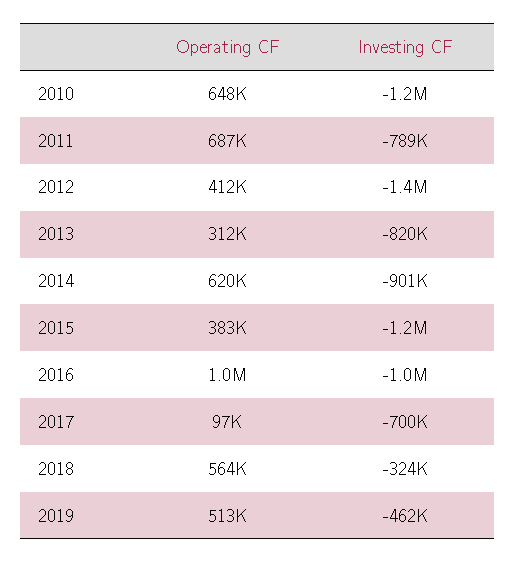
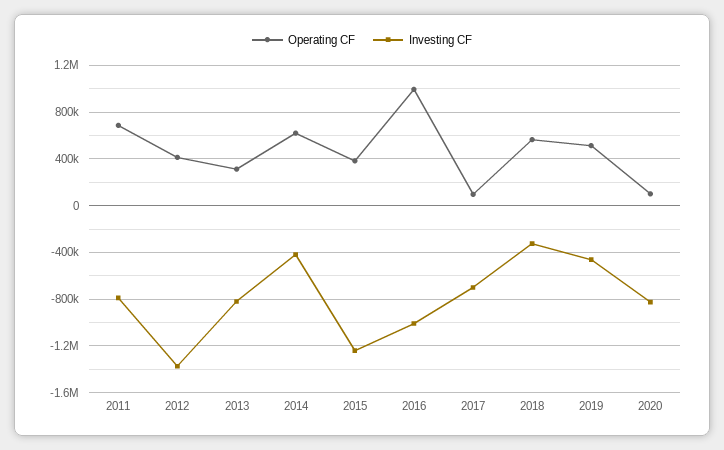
Operating CF, 2010: 648000 -> none
Investing CF, 2010: -1200000 -> none
Investing CF, 2014: -901000 -> -400000
Operating CF, 2020: none -> 100000
Investing CF, 2020: none -> -800000

